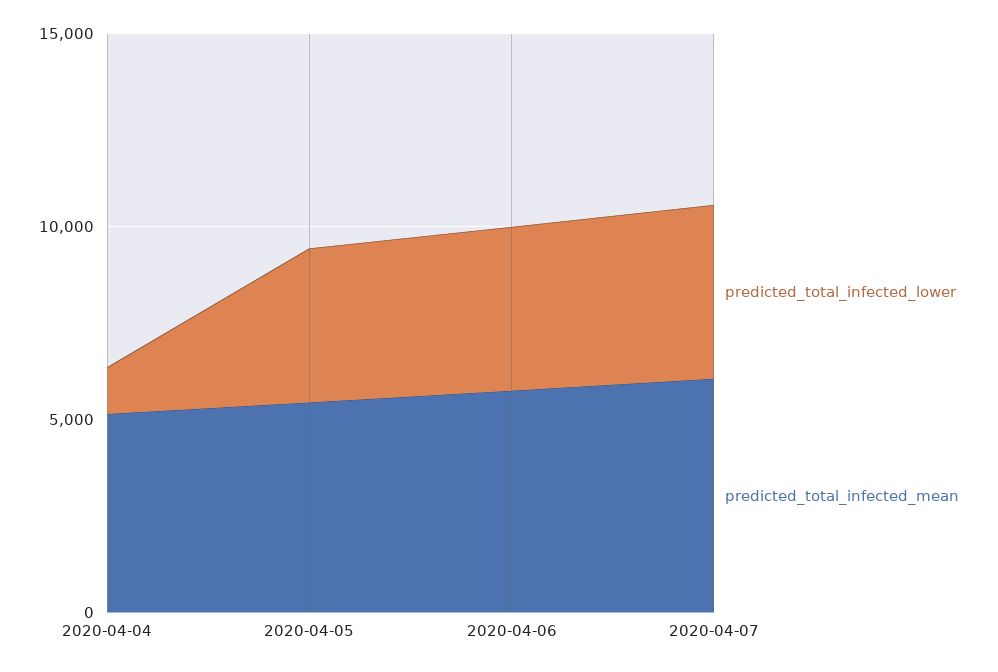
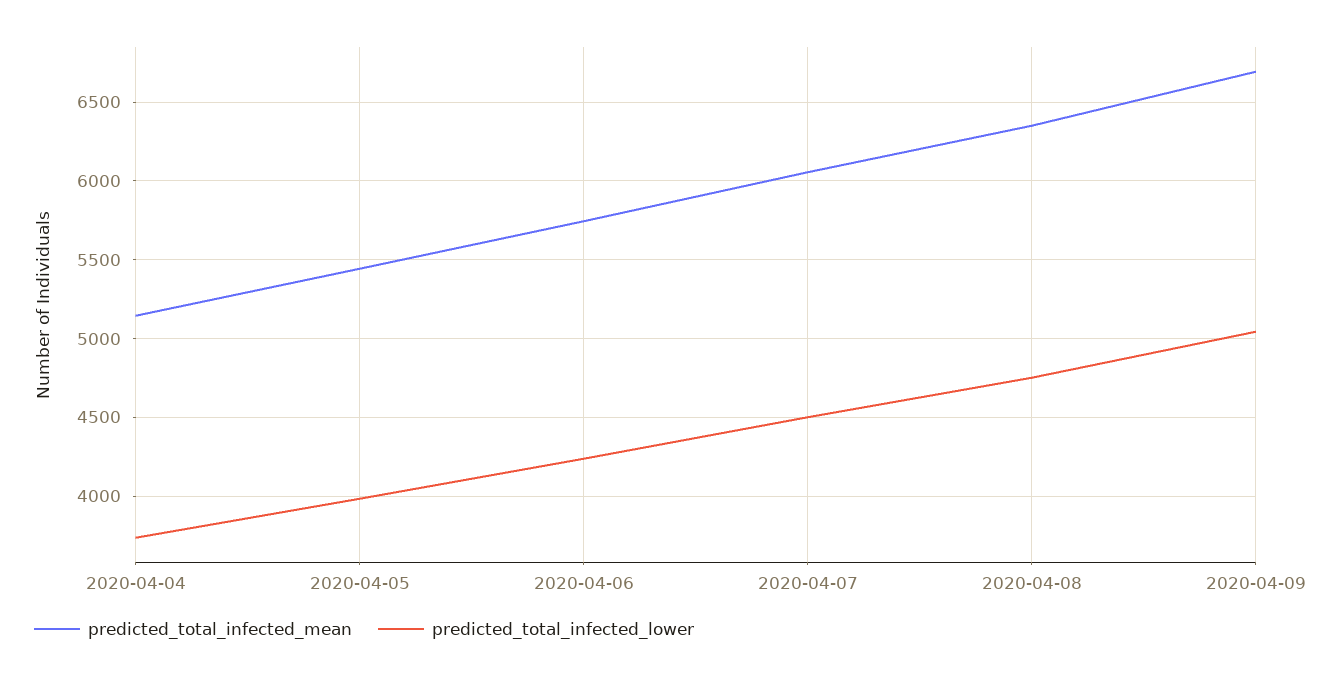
predicted_total_infected_lower, 2020-04-04: 1000 -> 3750
predicted_total_infected_mean, 2020-04-08: none -> 6350
predicted_total_infected_lower, 2020-04-08: none -> 4750
predicted_total_infected_mean, 2020-04-09: none -> 6700
predicted_total_infected_lower, 2020-04-09: none -> 5050

